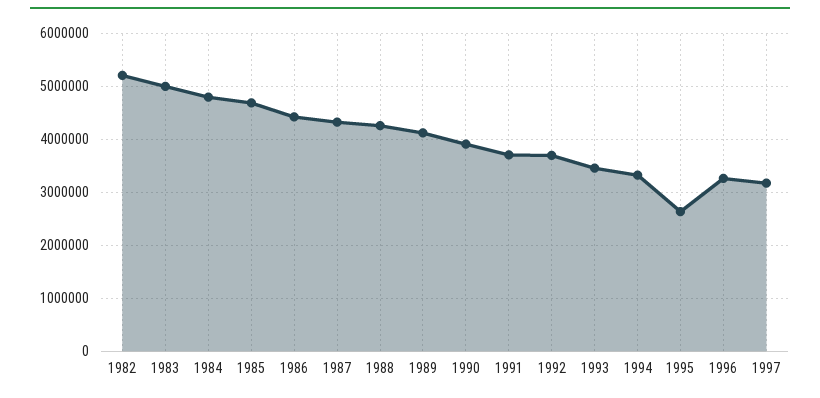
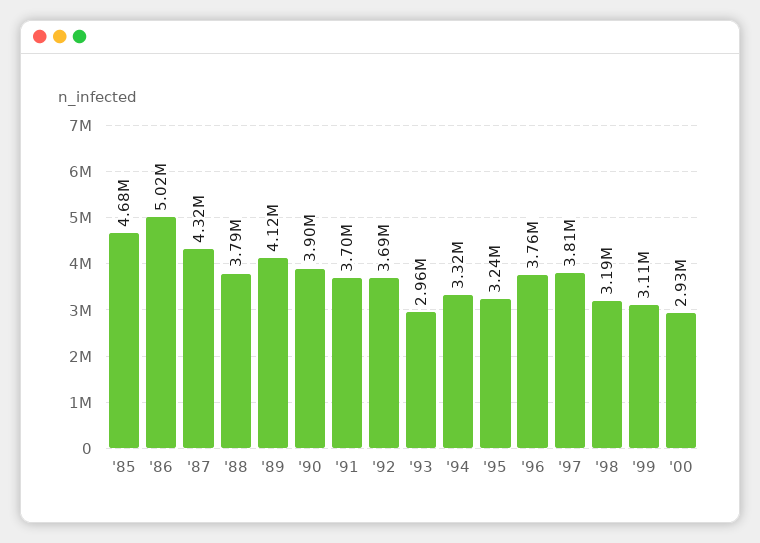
1982: 5200000 -> none
1983: 5000000 -> none
1984: 4800000 -> none
1986: 4400000 -> 5020000
1988: 4200000 -> 3790000
1993: 3400000 -> 2960000
1995: 2600000 -> 3240000
1996: 3200000 -> 3760000
1997: 3200000 -> 3810000
'98: none -> 3190000
'99: none -> 3110000
'00: none -> 2930000

